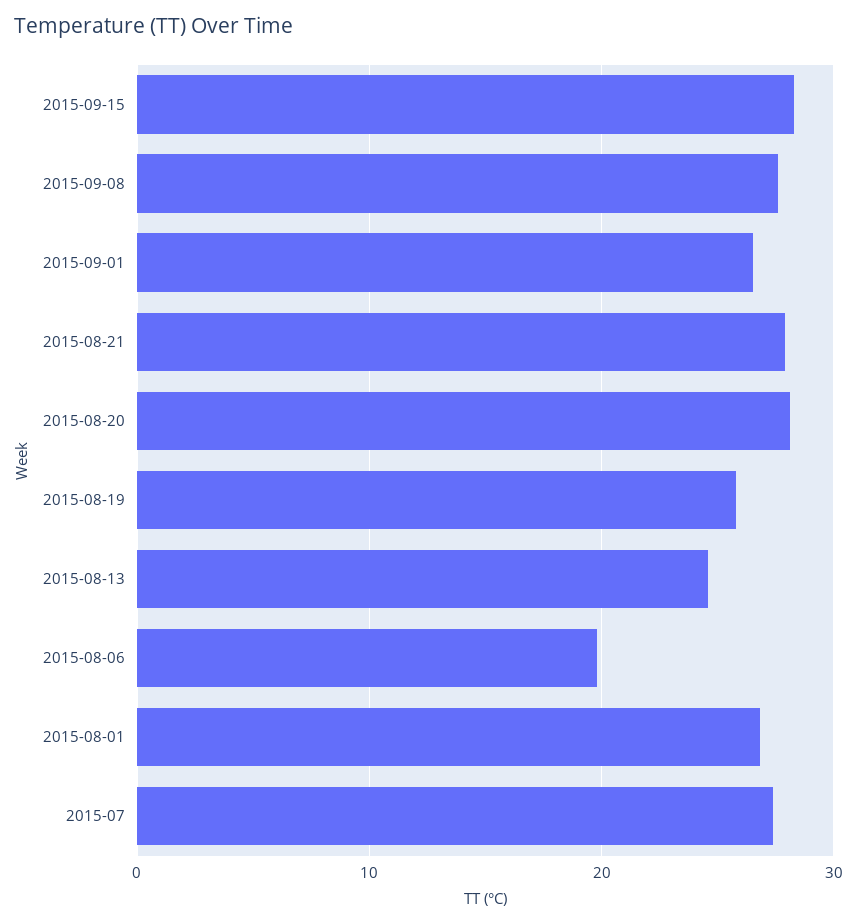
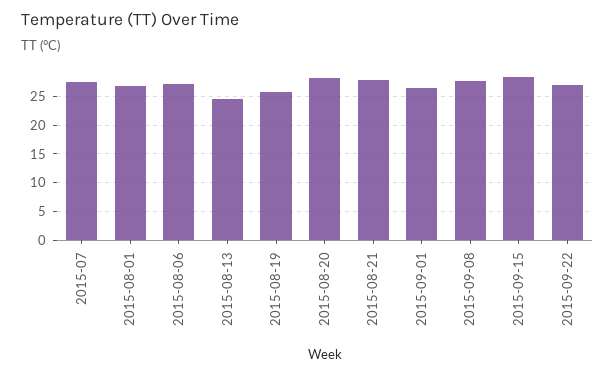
2015-08-06: 20 -> 27.5
2015-09-22: none -> 27.5

